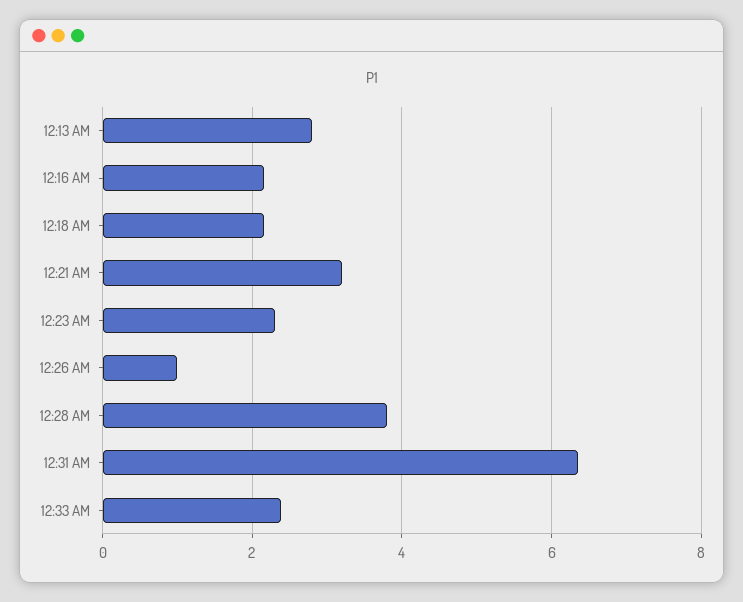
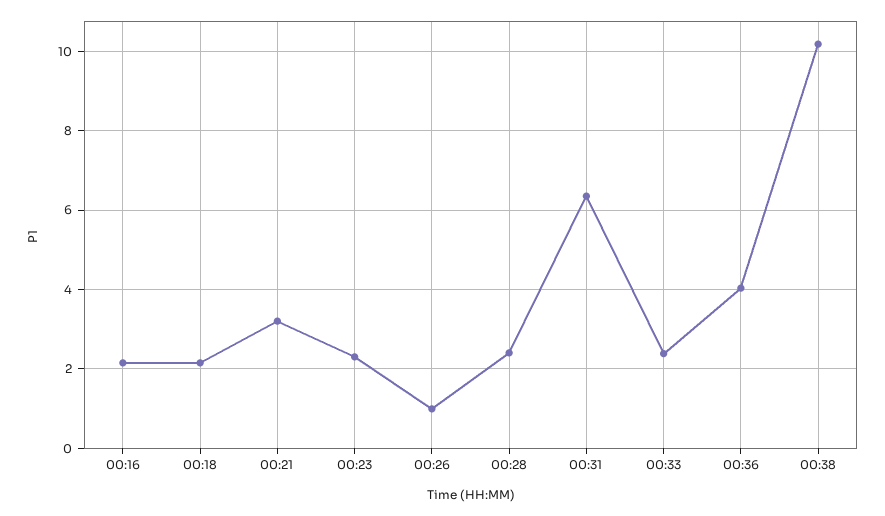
12:13 AM: 2.8 -> none
12:28 AM: 3.8 -> 2.4
00:36: none -> 4
00:38: none -> 10.2

